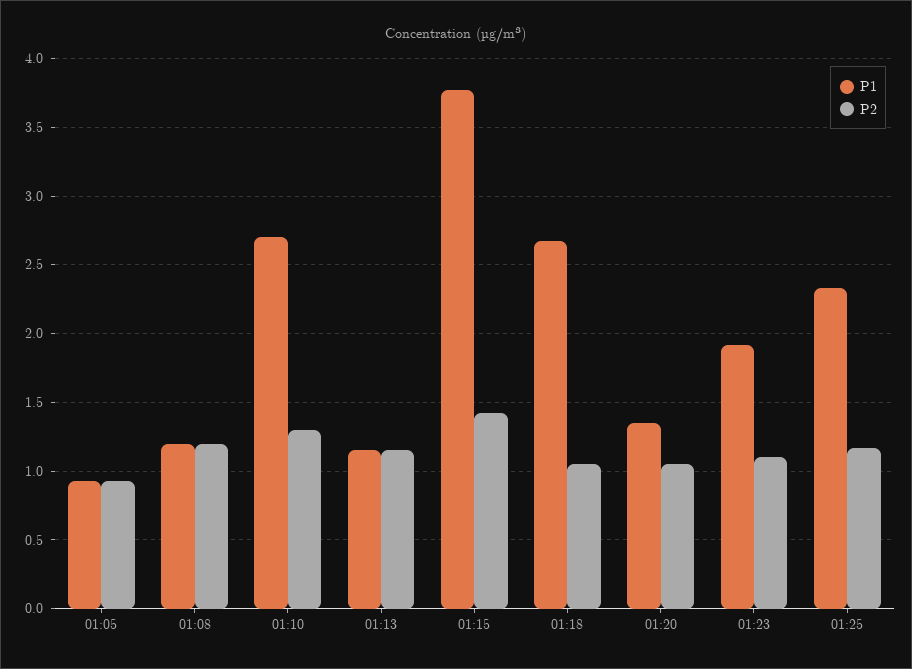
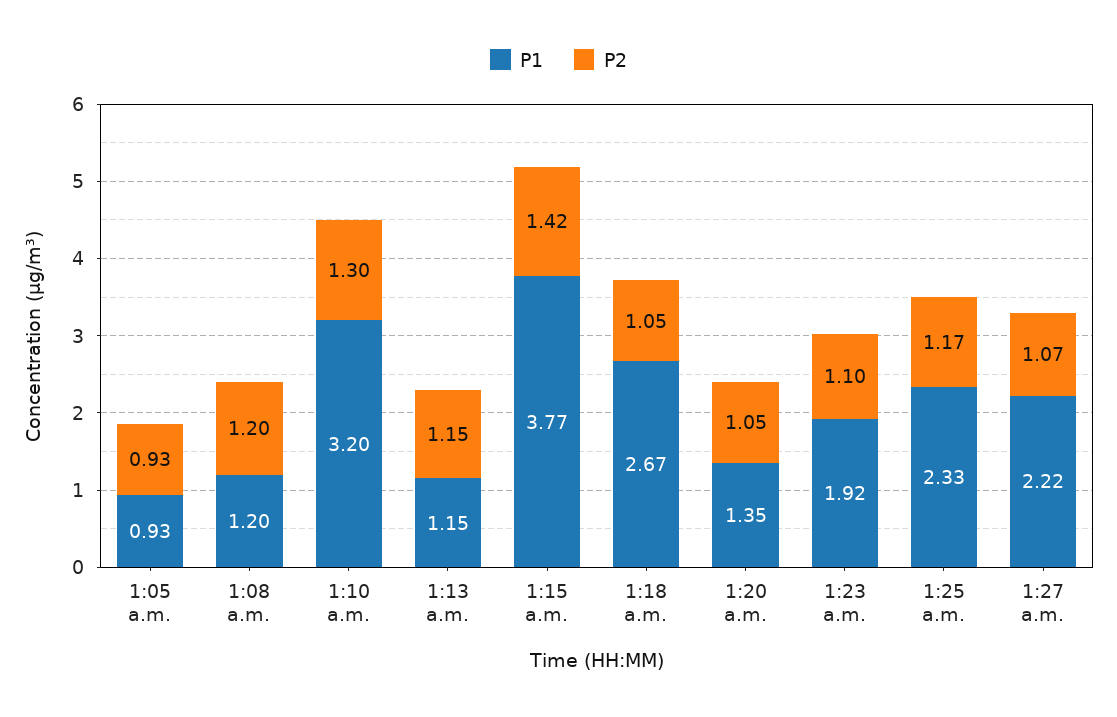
P1, 01:10: 2.7 -> 3.2
P1, 1:27 a.m.: none -> 2.22
P2, 1:27 a.m.: none -> 1.07

